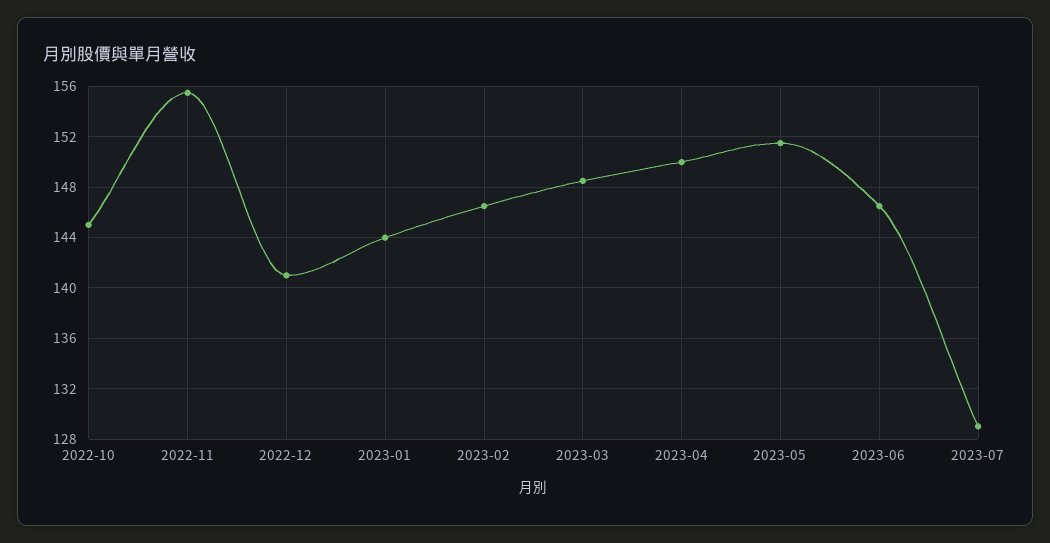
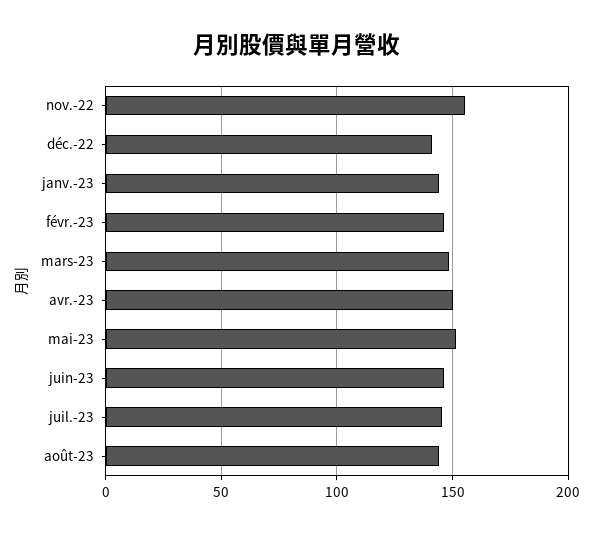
2022-10: 145 -> none
2023-07: 129 -> 145
août-23: none -> 145

